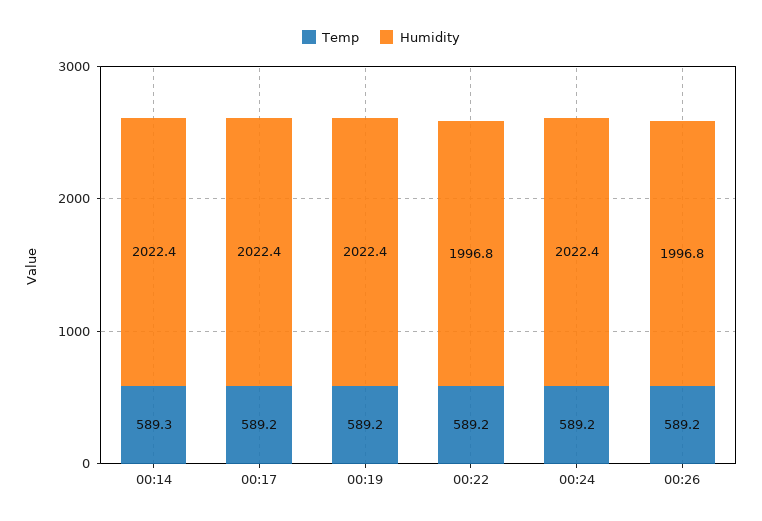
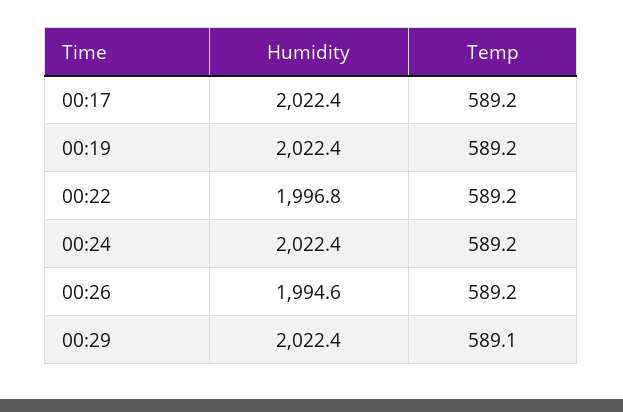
Temp, 00:14: 589.3 -> none
Humidity, 00:14: 2022.4 -> none
Humidity, 00:26: 1996.8 -> 1994.6
Humidity, 00:29: none -> 2022.4
Temp, 00:29: none -> 589.1

